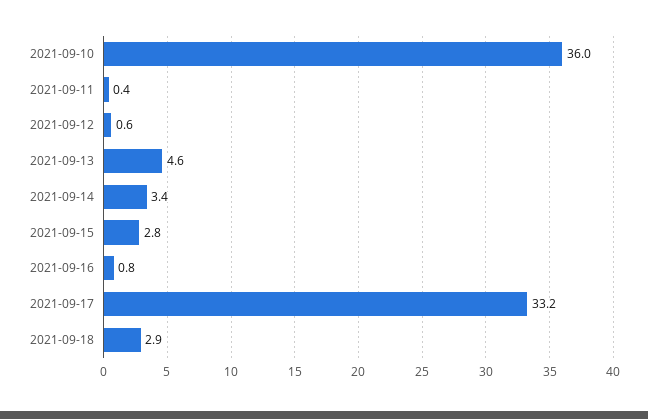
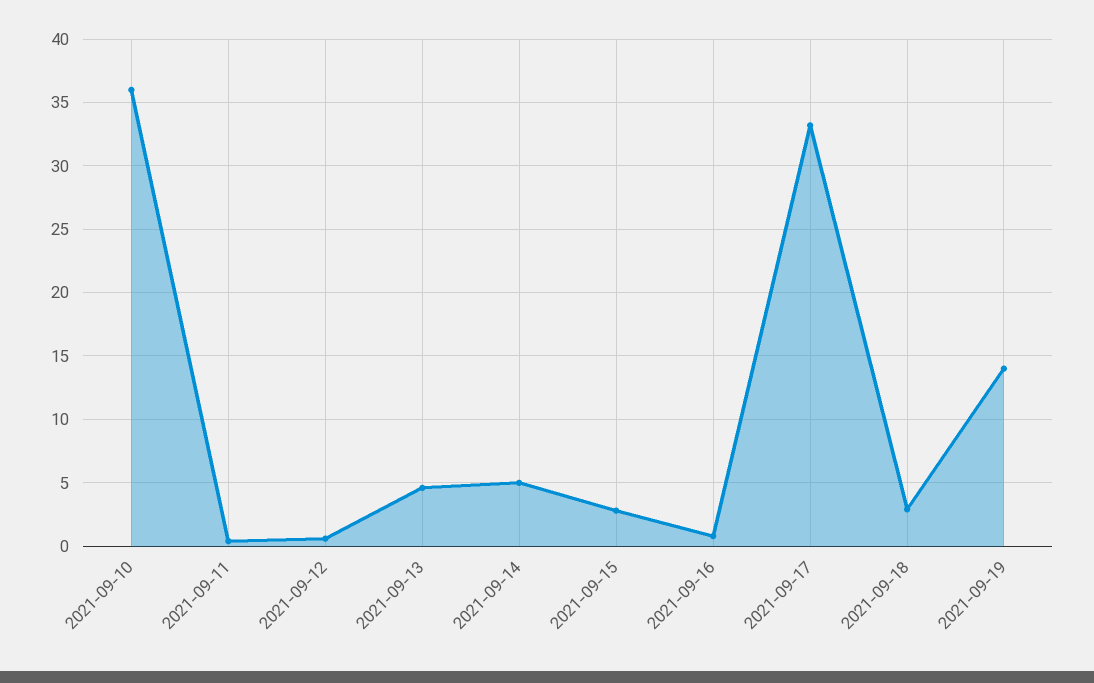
2021-09-14: 3.4 -> 5
2021-09-19: none -> 14

